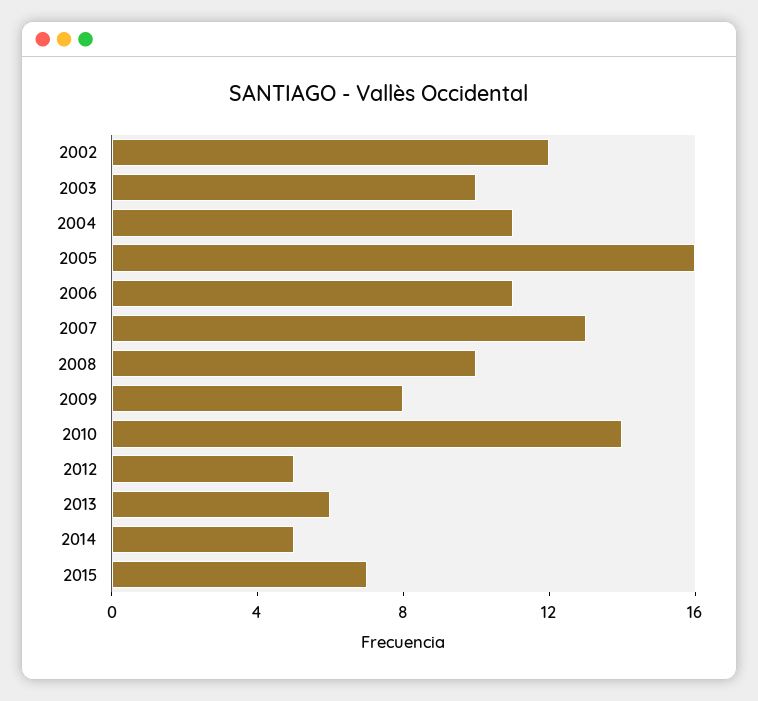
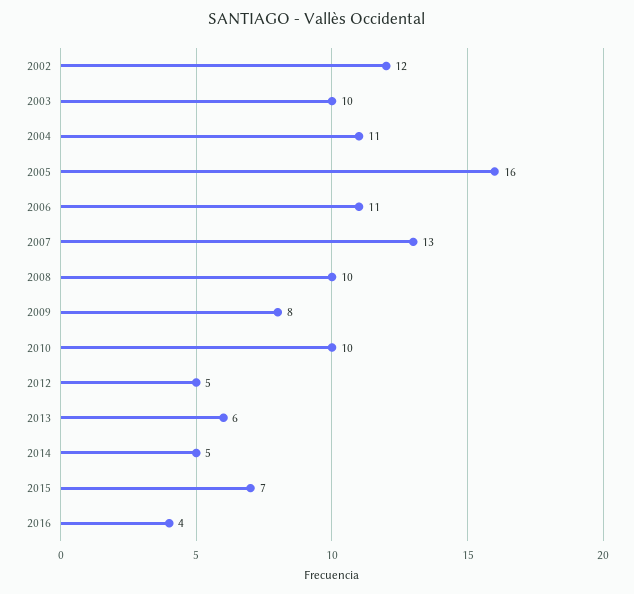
2010: 14 -> 10
2016: none -> 4

